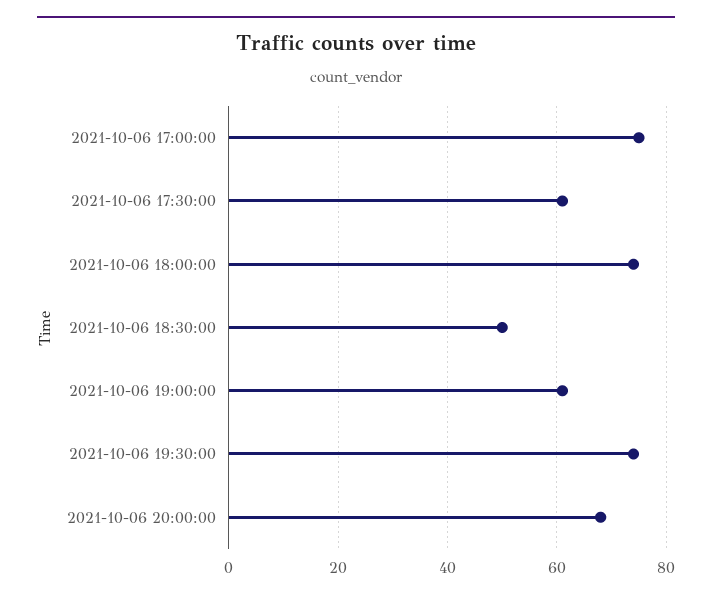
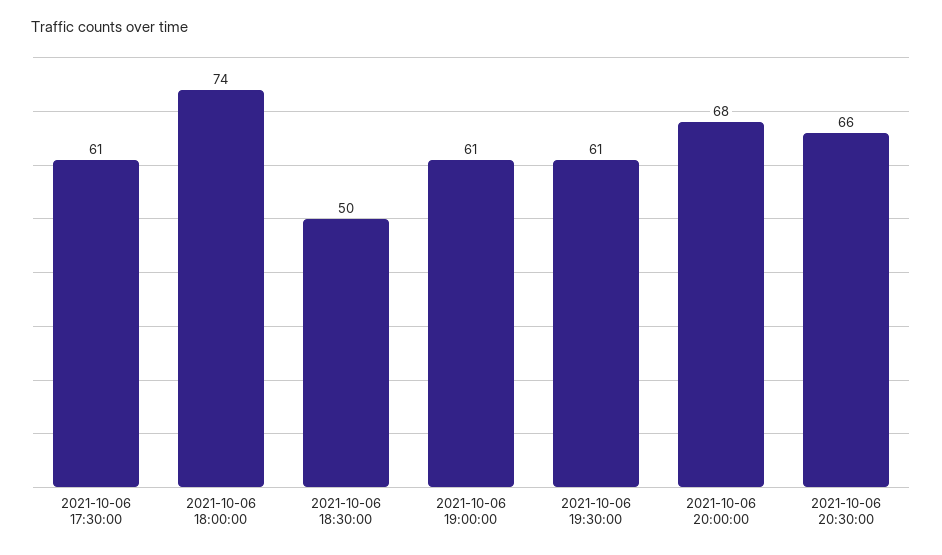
2021-10-06 17:00:00: 75 -> none
2021-10-06 19:30:00: 75 -> 61
2021-10-06 20:30:00: none -> 66

